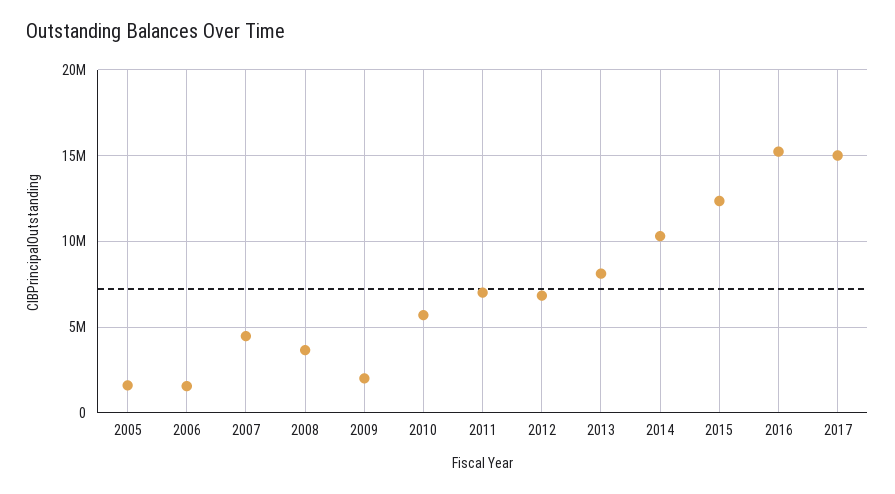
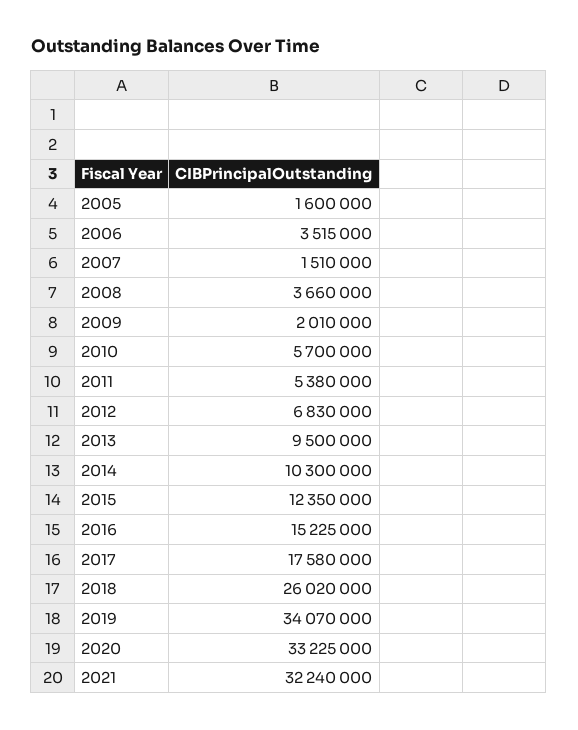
2006: 1500000 -> 3515000
2007: 4500000 -> 1510000
2011: 7000000 -> 5380000
2013: 8000000 -> 9500000
2017: 15000000 -> 17580000
2018: none -> 26020000
2019: none -> 34070000
2020: none -> 33225000
2021: none -> 32240000

